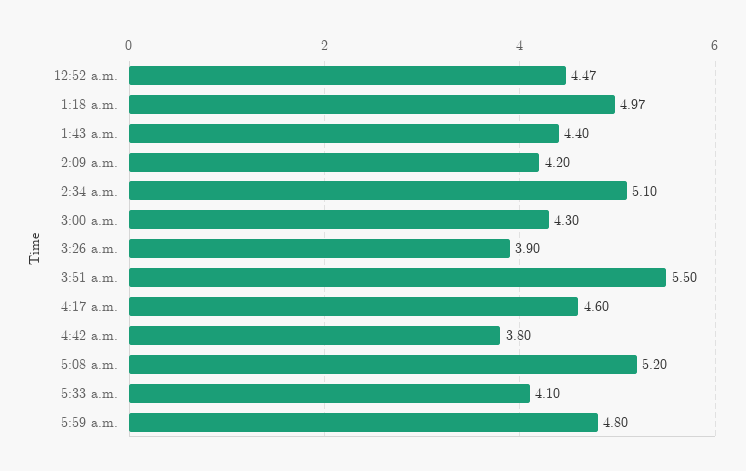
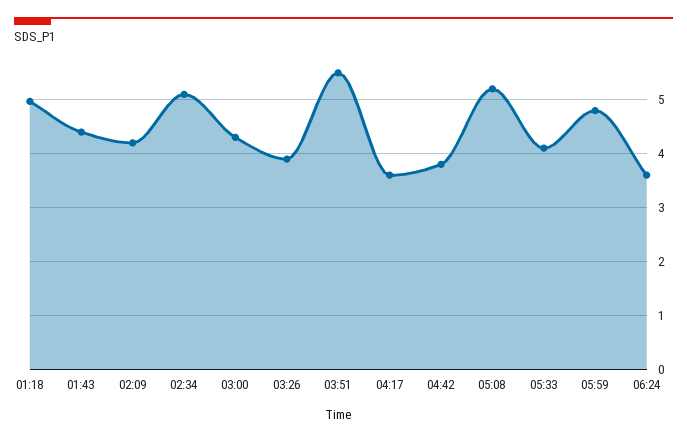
12:52 a.m.: 4.47 -> none
4:17 a.m.: 4.6 -> 3.6
06:24: none -> 3.6

